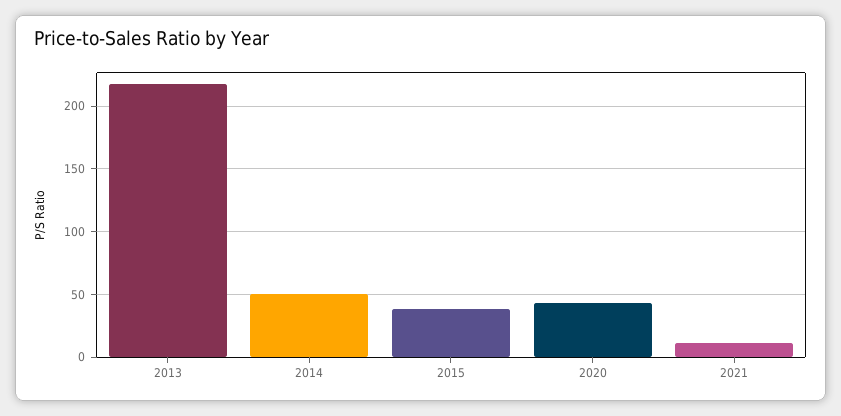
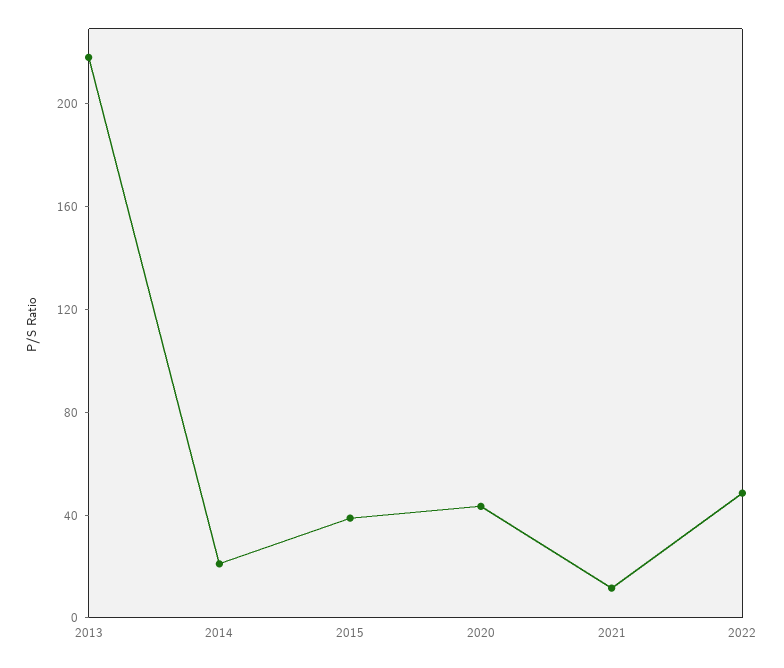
2014: 50 -> 20
2022: none -> 50

